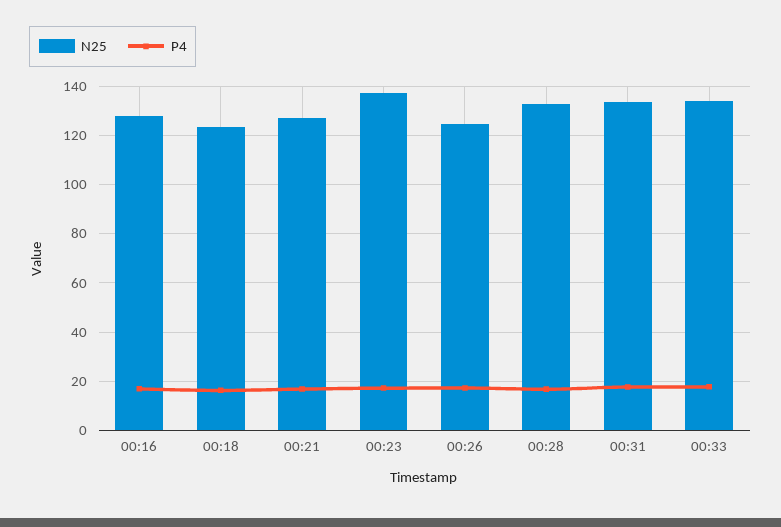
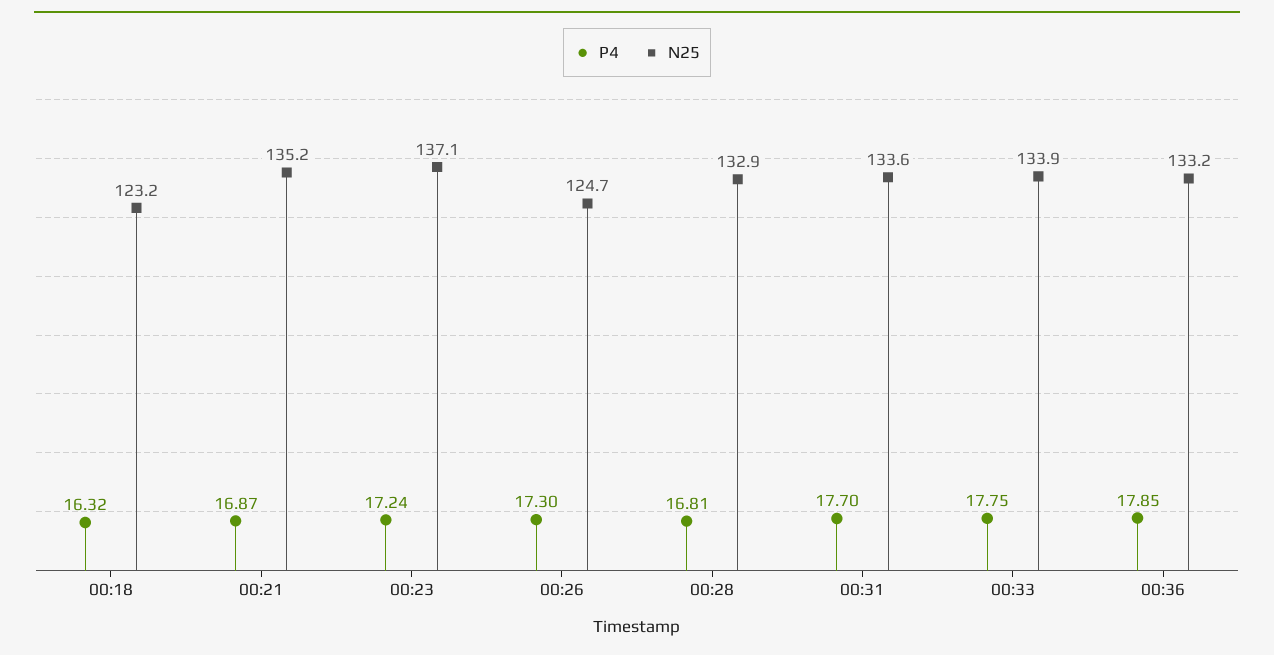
N25, 00:16: 127.5 -> none
P4, 00:16: 17.5 -> none
N25, 00:21: 127.5 -> 135.2
P4, 00:36: none -> 17.85
N25, 00:36: none -> 133.2

